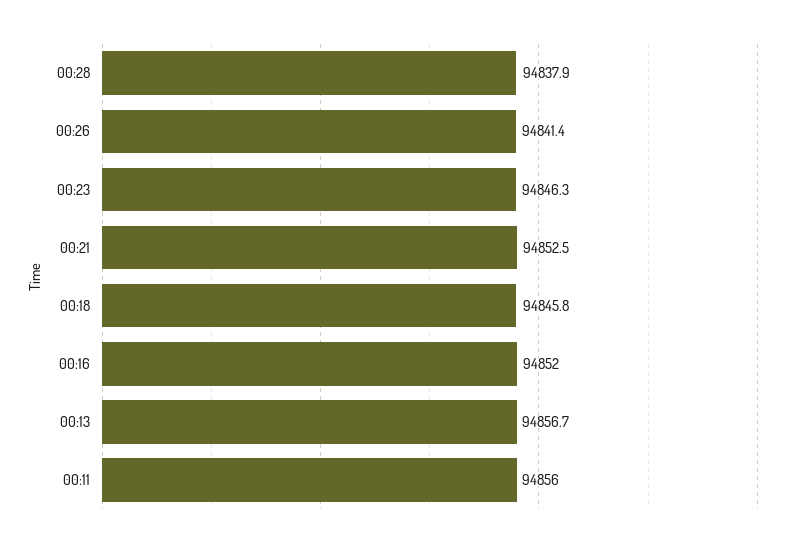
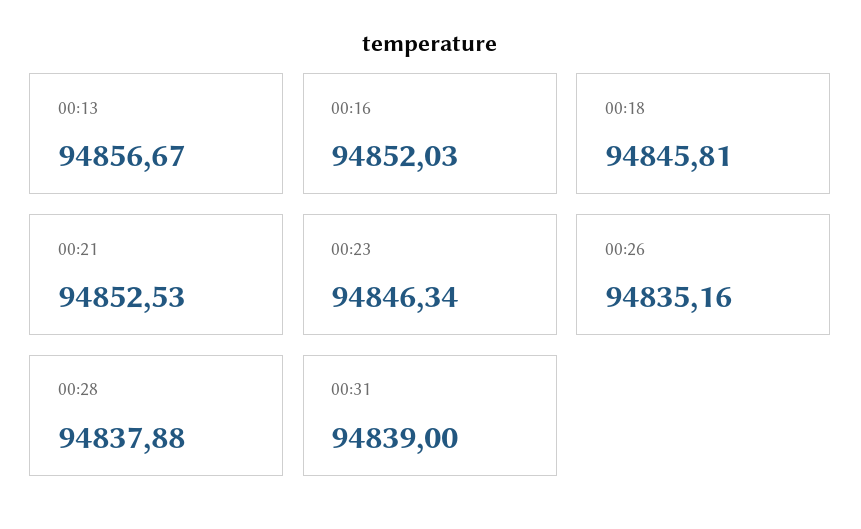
00:26: 94841.4 -> 94835.16
00:11: 94856 -> none
00:31: none -> 94839

